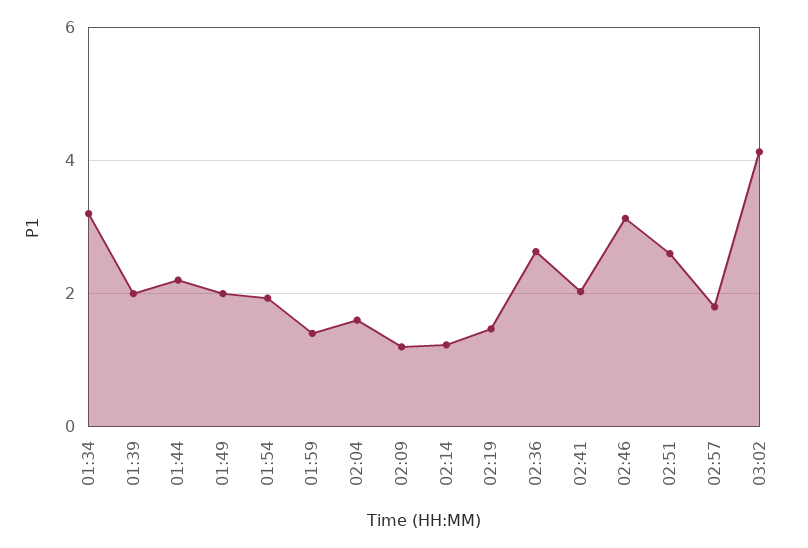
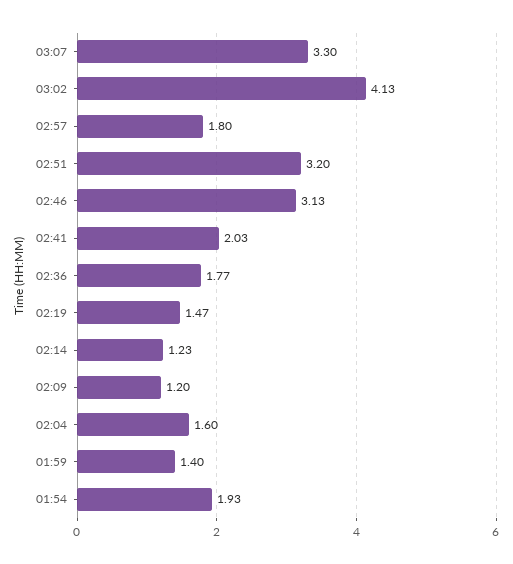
01:34: 3.2 -> none
01:39: 2 -> none
01:44: 2.2 -> none
01:49: 2 -> none
02:36: 2.6 -> 1.77
02:51: 2.6 -> 3.2
03:07: none -> 3.3

